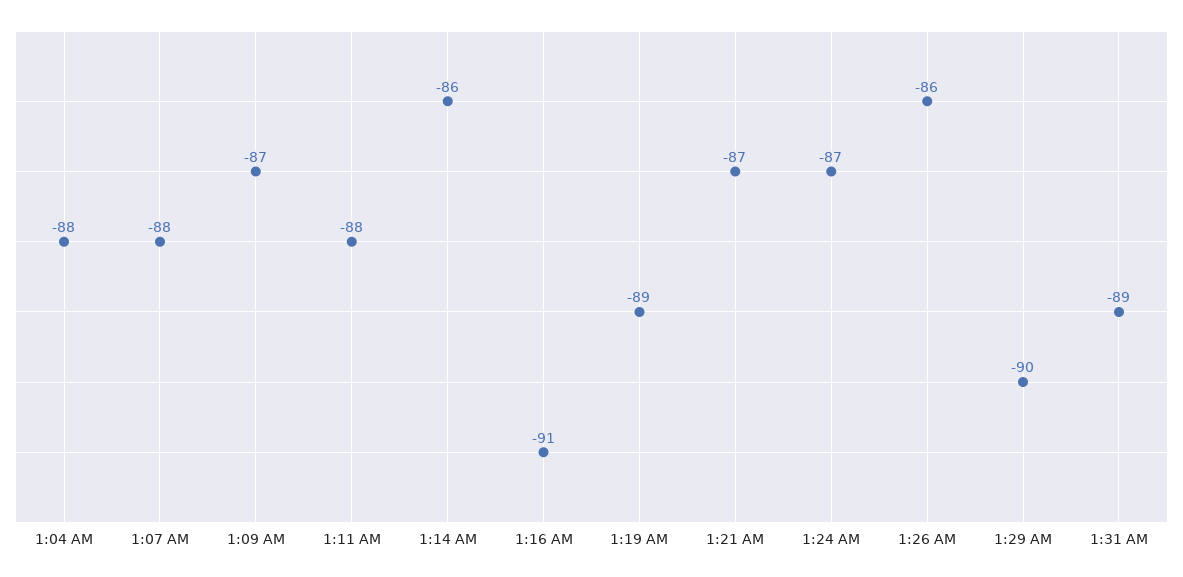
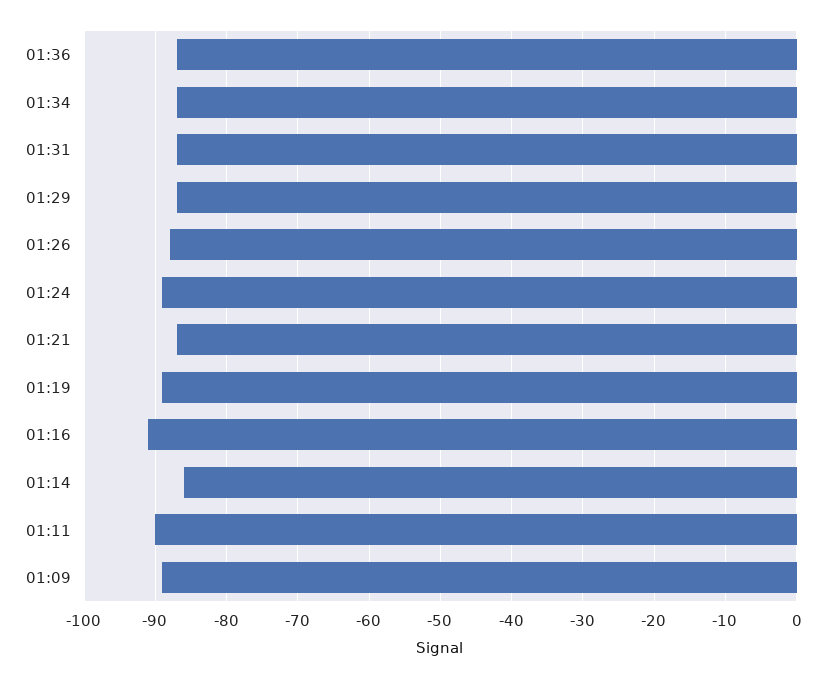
1:04 AM: -88 -> none
1:07 AM: -88 -> none
1:09 AM: -87 -> -89
1:11 AM: -88 -> -90
1:24 AM: -87 -> -89
1:26 AM: -86 -> -88
1:29 AM: -90 -> -87
1:31 AM: -89 -> -87
01:36: none -> -87
01:34: none -> -87

